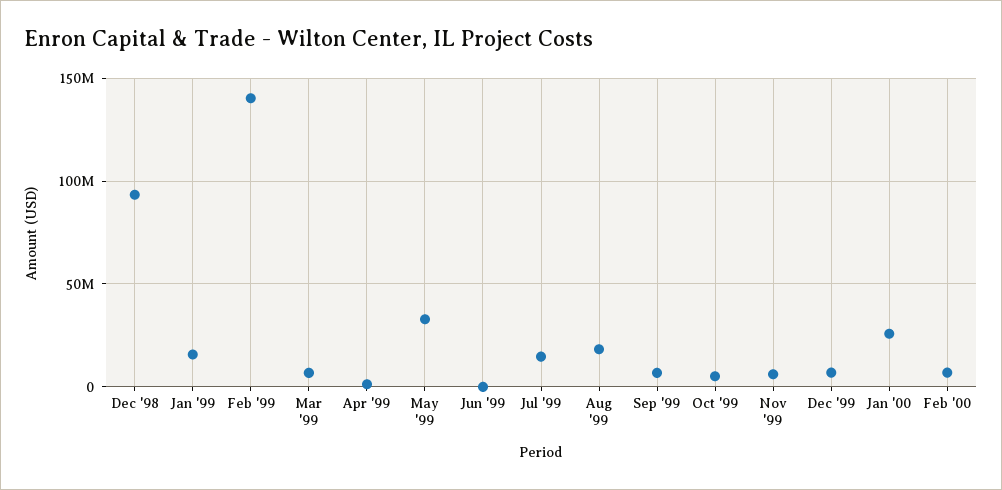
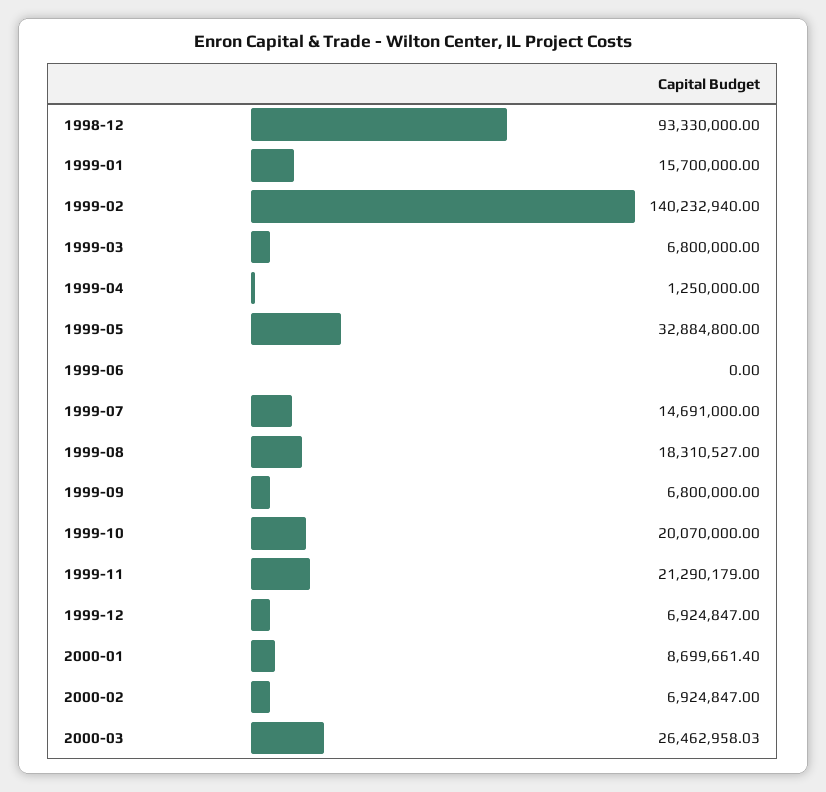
Oct '99: 5000000 -> 20070000
Nov '99: 5000000 -> 21290179
Jan '00: 25000000 -> 8699661.4
2000-03: none -> 26462958.03

